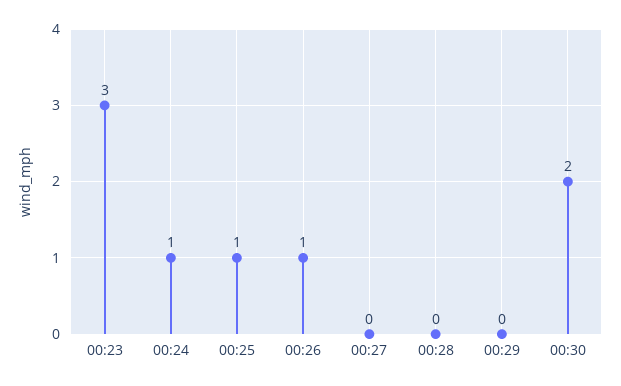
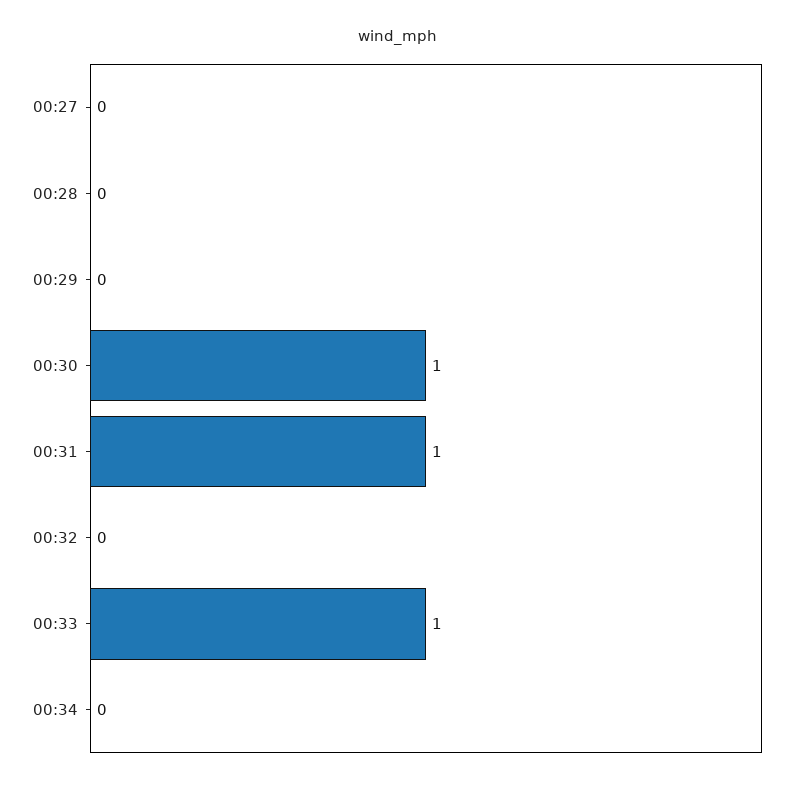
00:23: 3 -> none
00:24: 1 -> none
00:25: 1 -> none
00:26: 1 -> none
00:30: 2 -> 1
00:31: none -> 1
00:32: none -> 0
00:33: none -> 1
00:34: none -> 0

